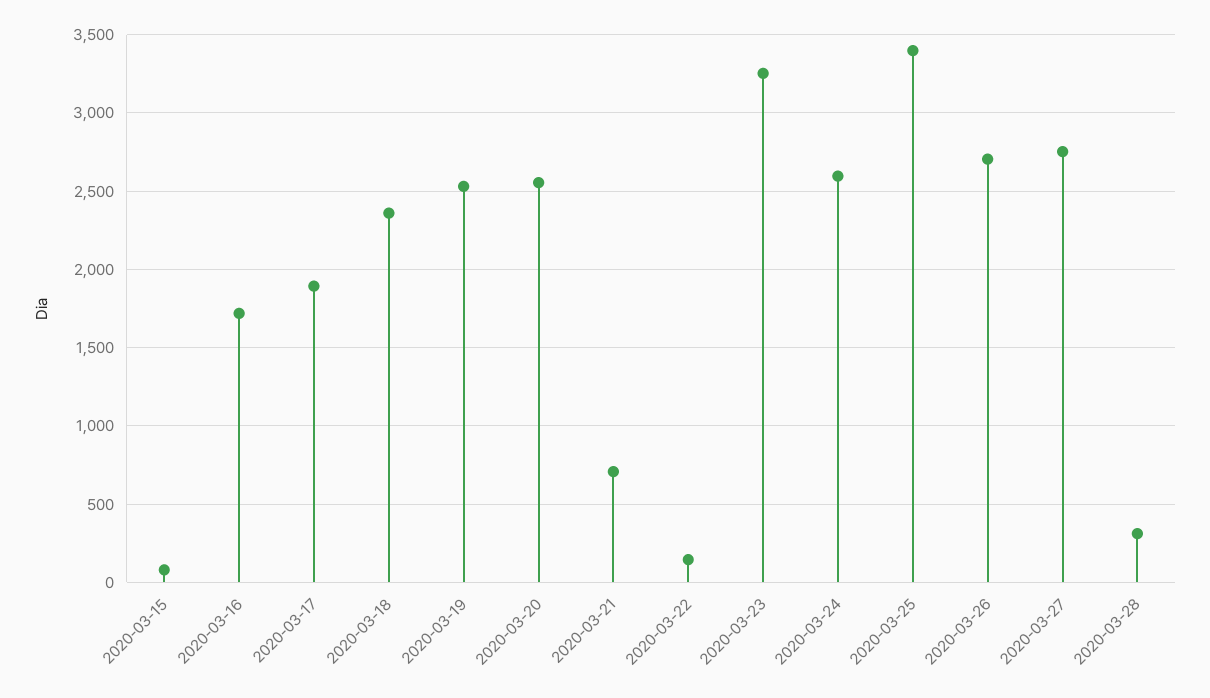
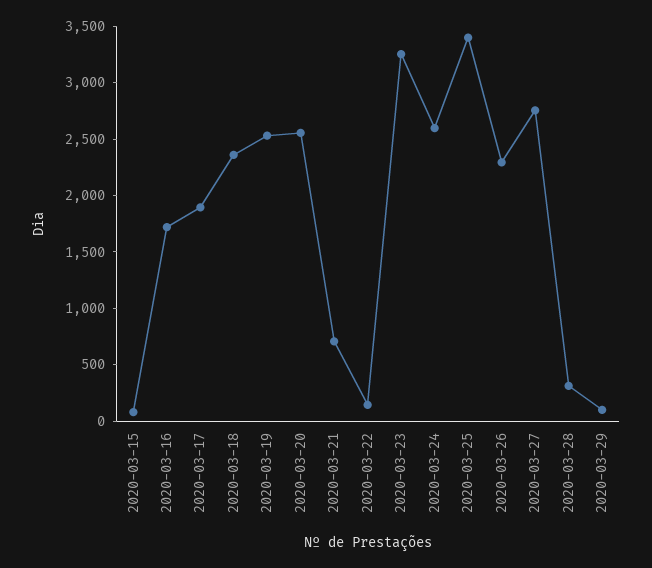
2020-03-26: 2700 -> 2300
2020-03-29: none -> 100

